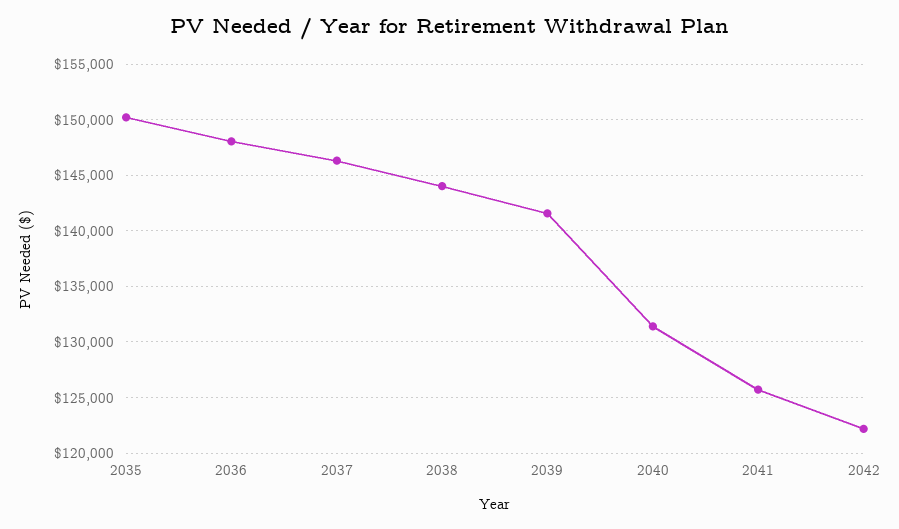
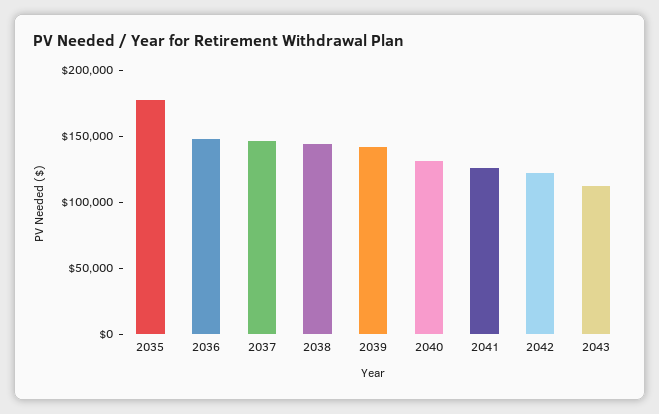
2035: 150000 -> 180000
2043: none -> 110000

